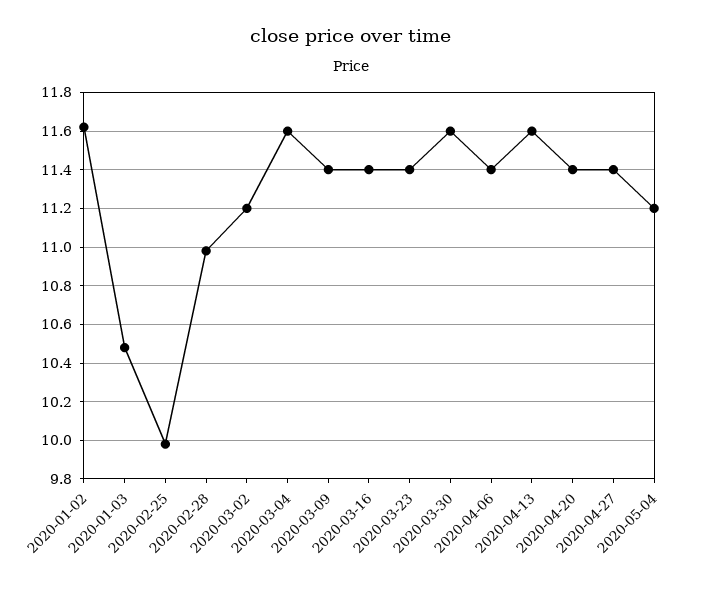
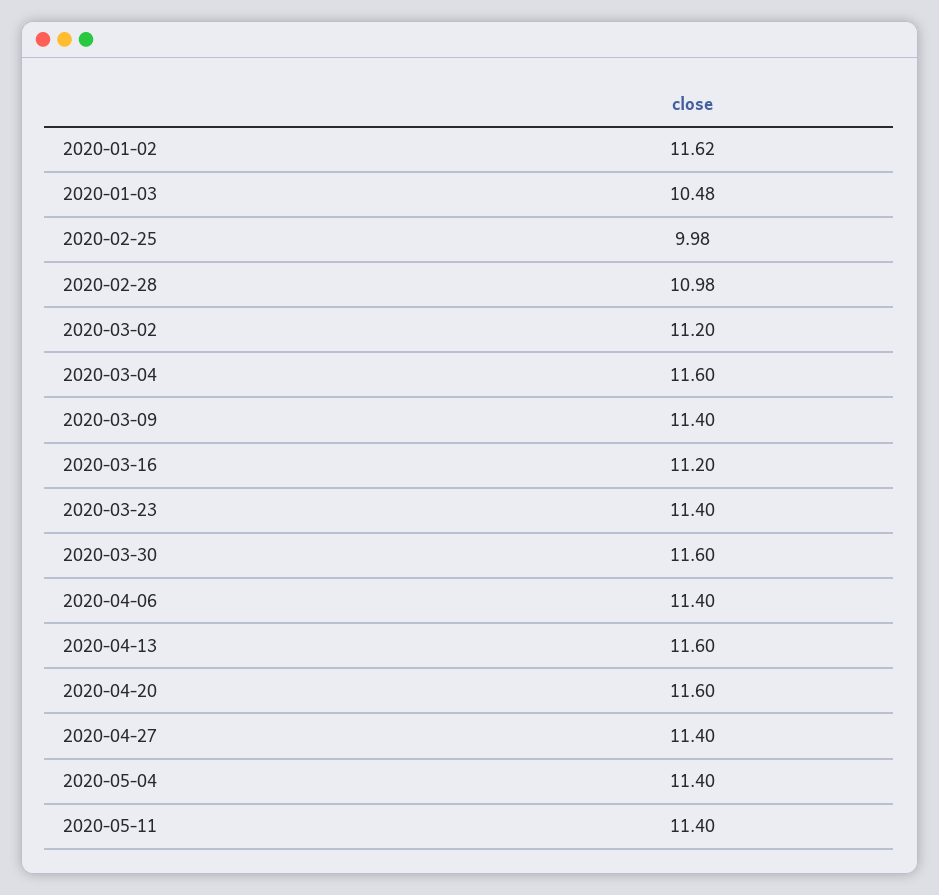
2020-03-16: 11.4 -> 11.2
2020-04-20: 11.4 -> 11.6
2020-05-04: 11.2 -> 11.4
2020-05-11: none -> 11.4

